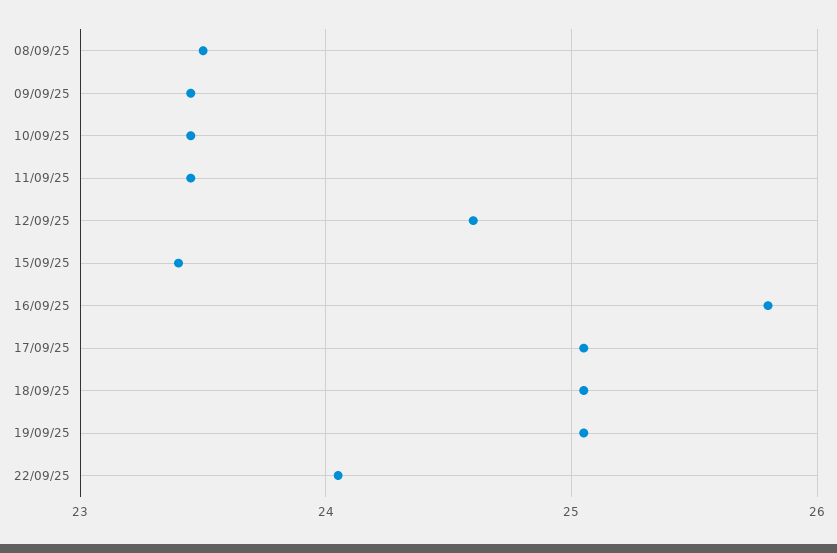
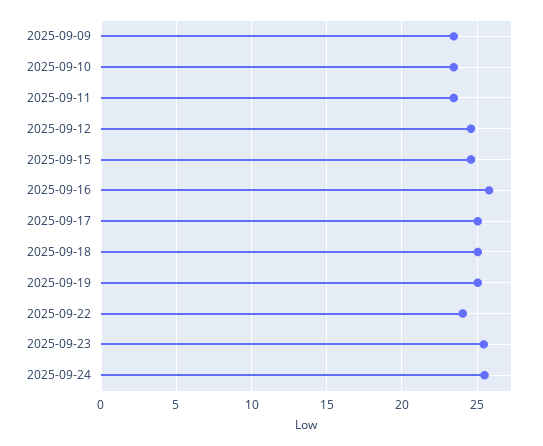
08/09/25: 23.5 -> none
15/09/25: 23.4 -> 24.5
2025-09-23: none -> 25.5
2025-09-24: none -> 25.5

